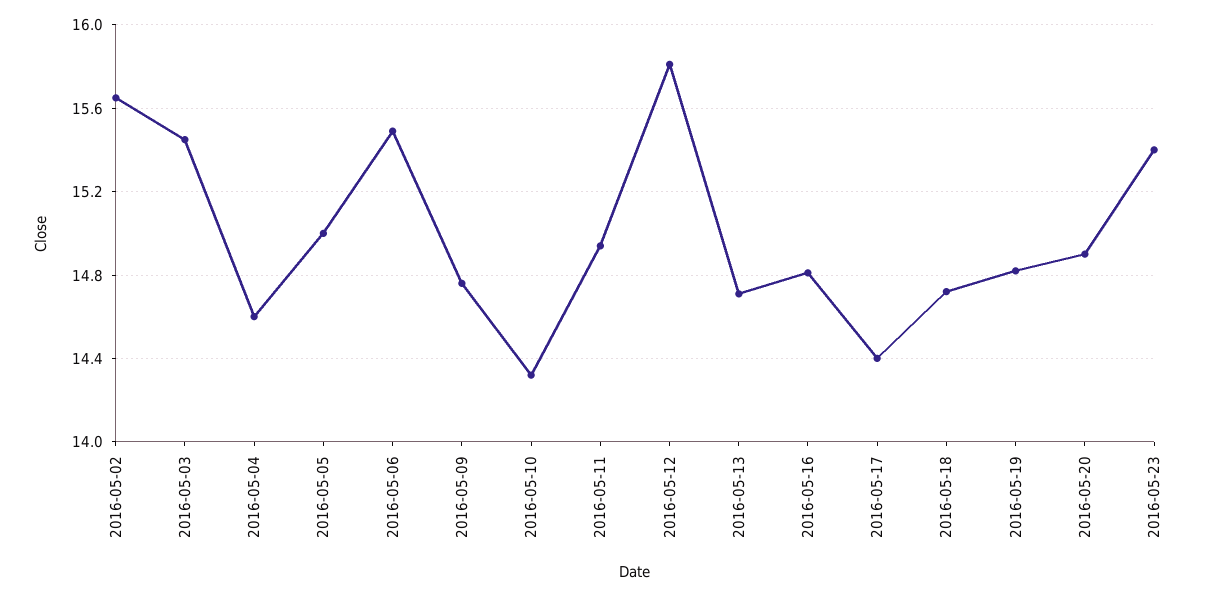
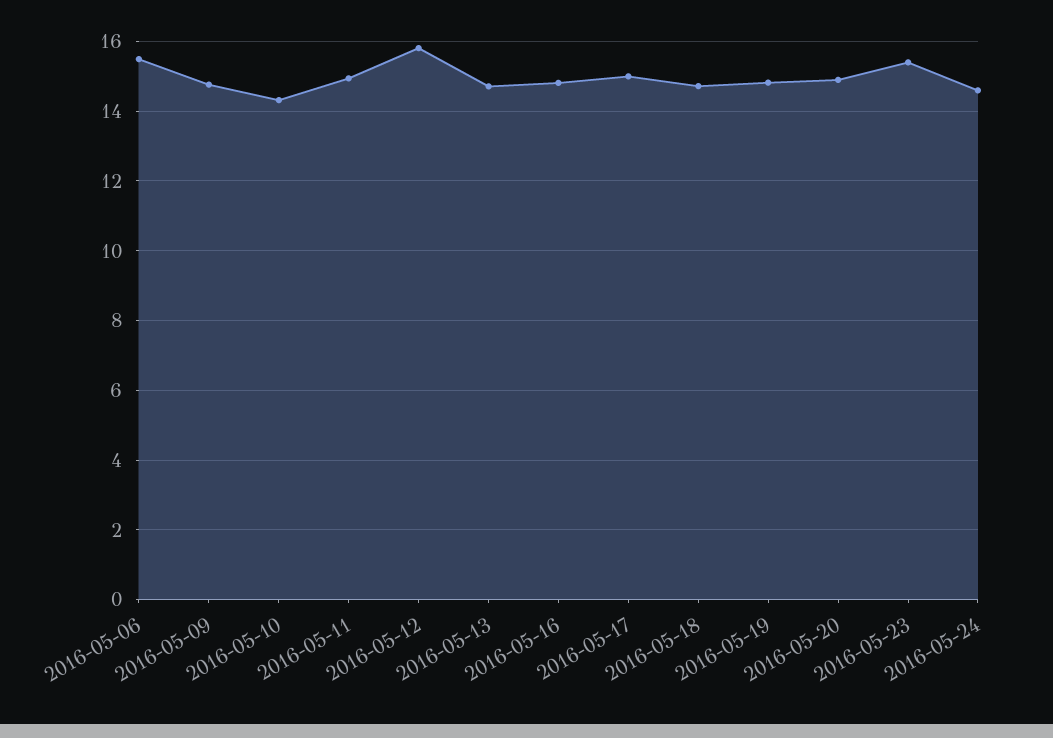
2016-05-02: 15.65 -> none
2016-05-03: 15.45 -> none
2016-05-04: 14.6 -> none
2016-05-05: 15 -> none
2016-05-17: 14.4 -> 15
2016-05-24: none -> 14.6

